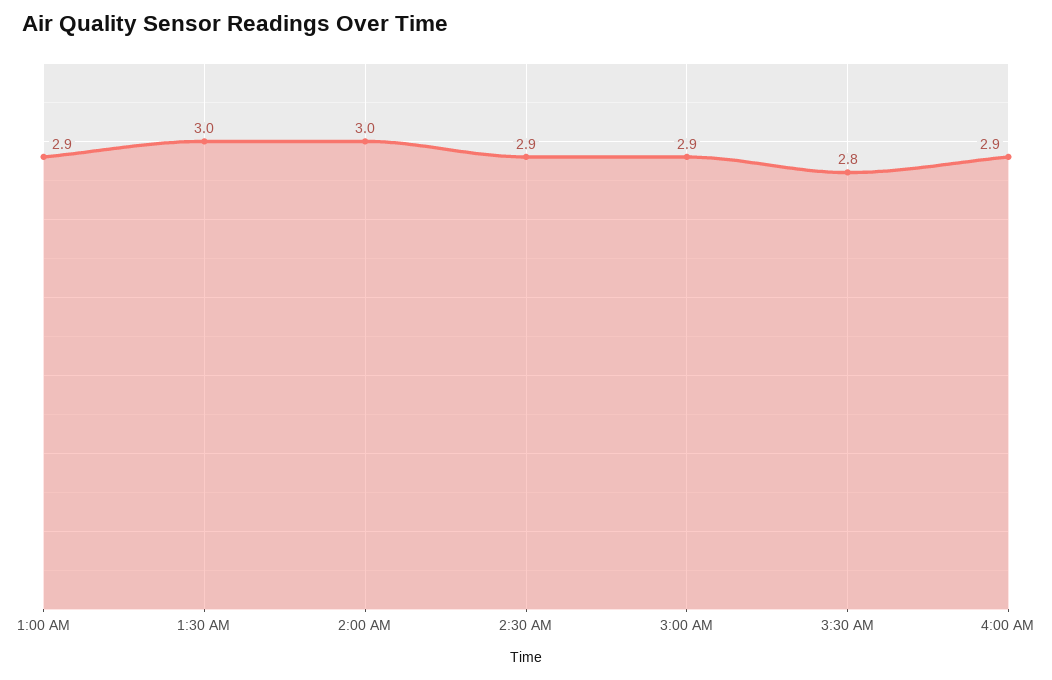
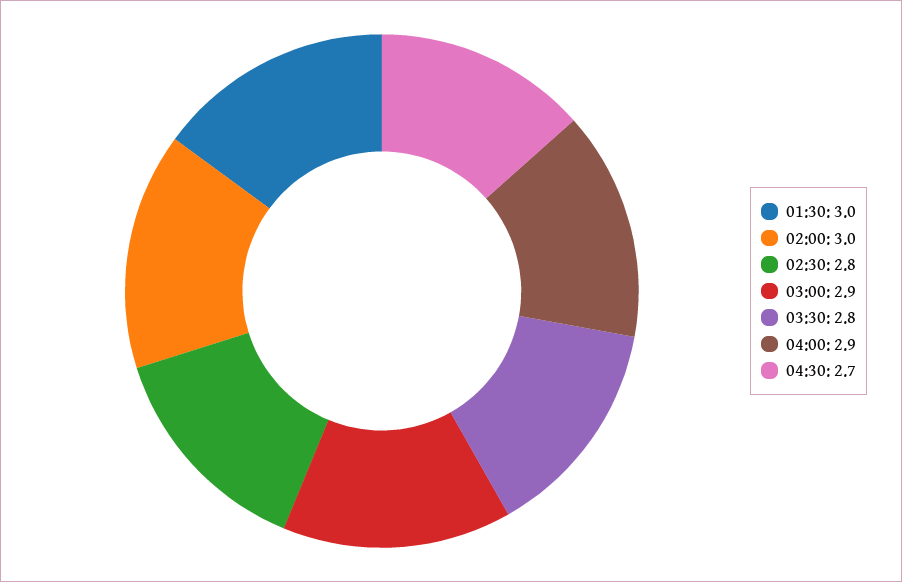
1:00 AM: 2.9 -> none
2:30 AM: 2.9 -> 2.8
04:30: none -> 2.7

